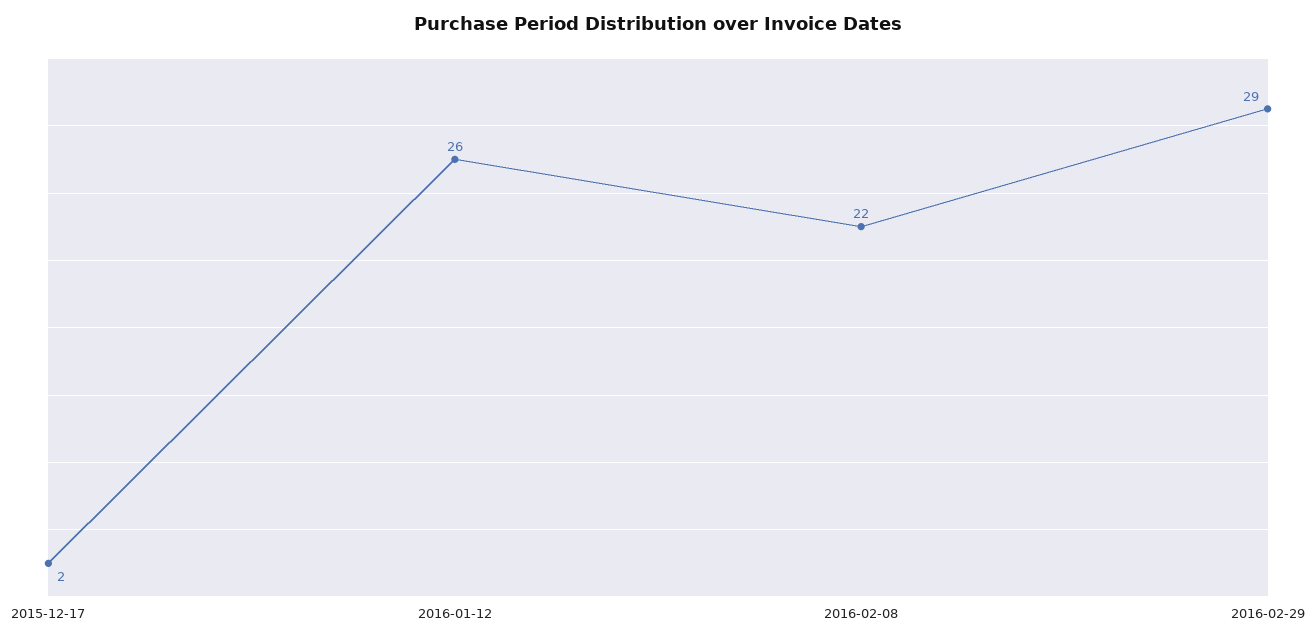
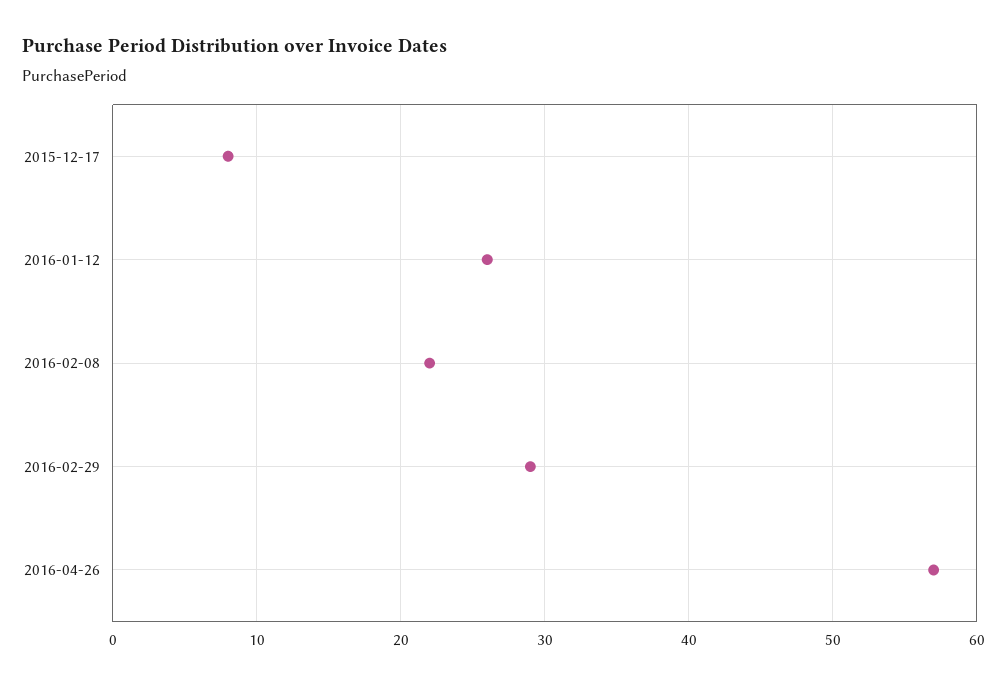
2015-12-17: 2 -> 8
2016-04-26: none -> 57

